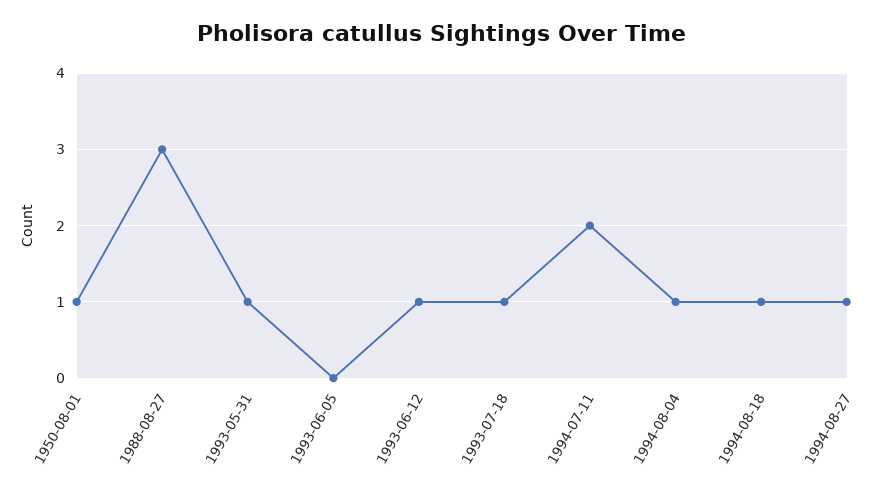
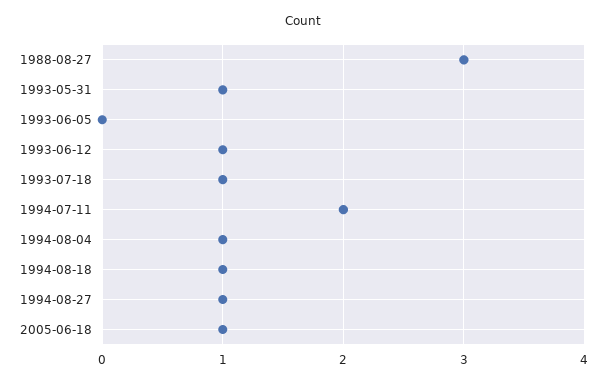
1950-08-01: 1 -> none
2005-06-18: none -> 1

